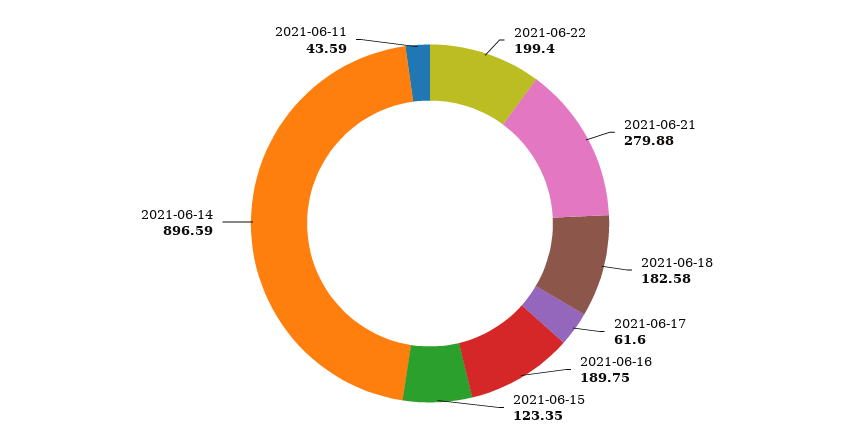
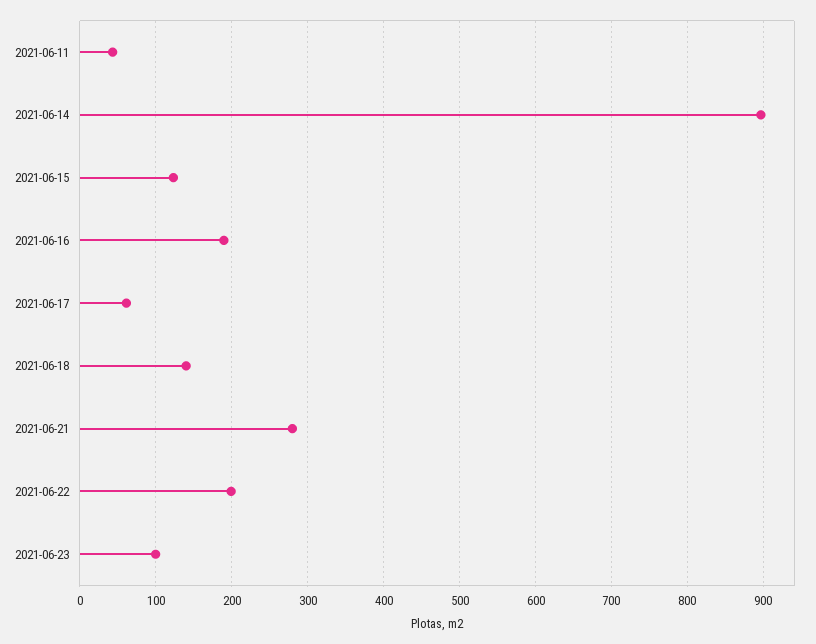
2021-06-18: 182.58 -> 140
2021-06-23: none -> 100

